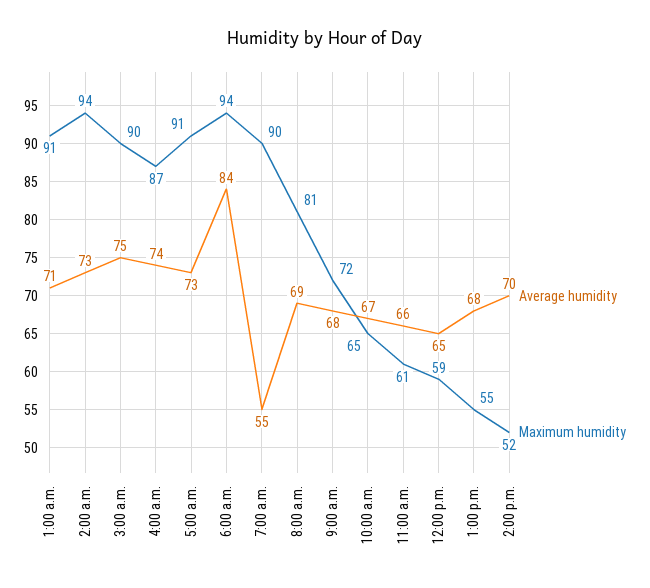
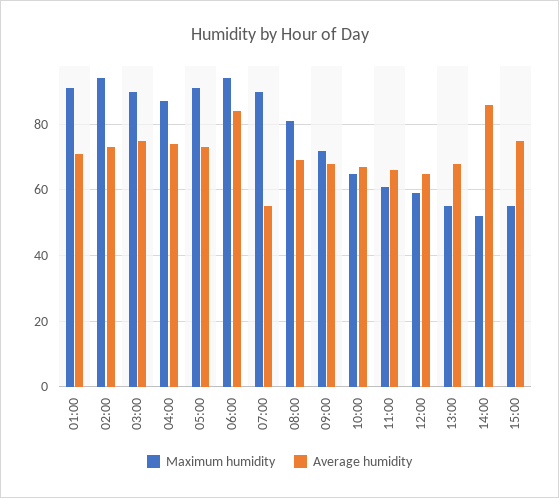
Average humidity, 2:00 p.m.: 70 -> 85
Maximum humidity, 15:00: none -> 55
Average humidity, 15:00: none -> 75

